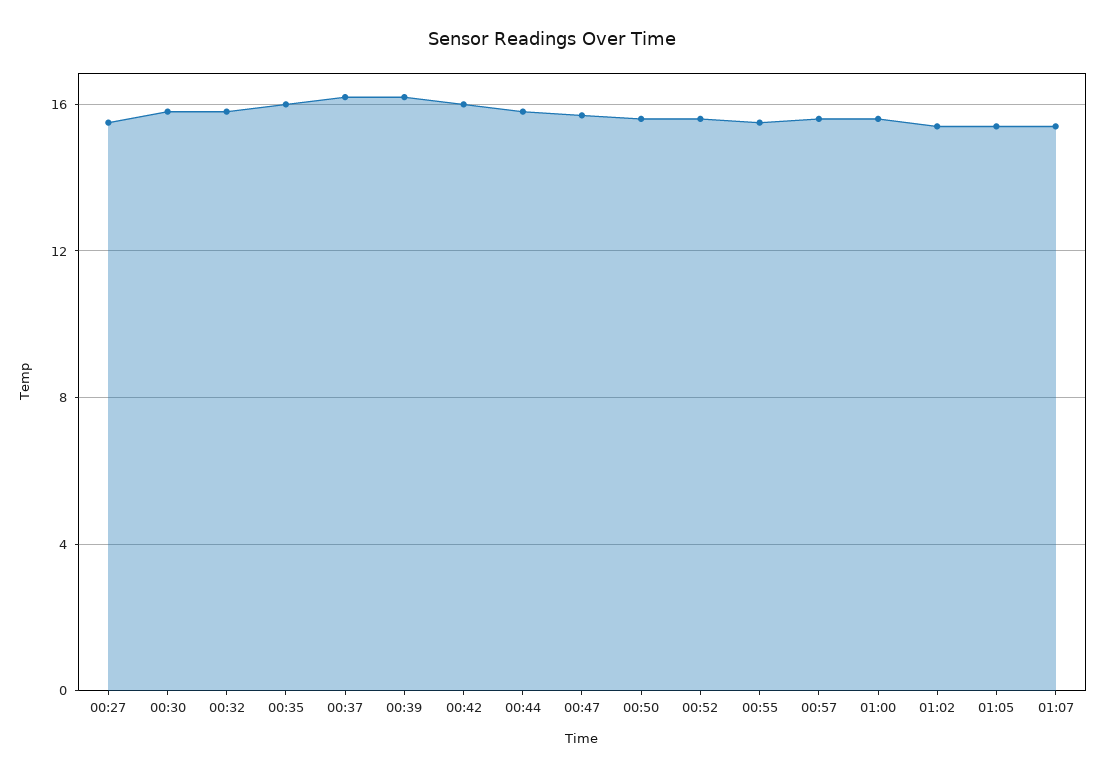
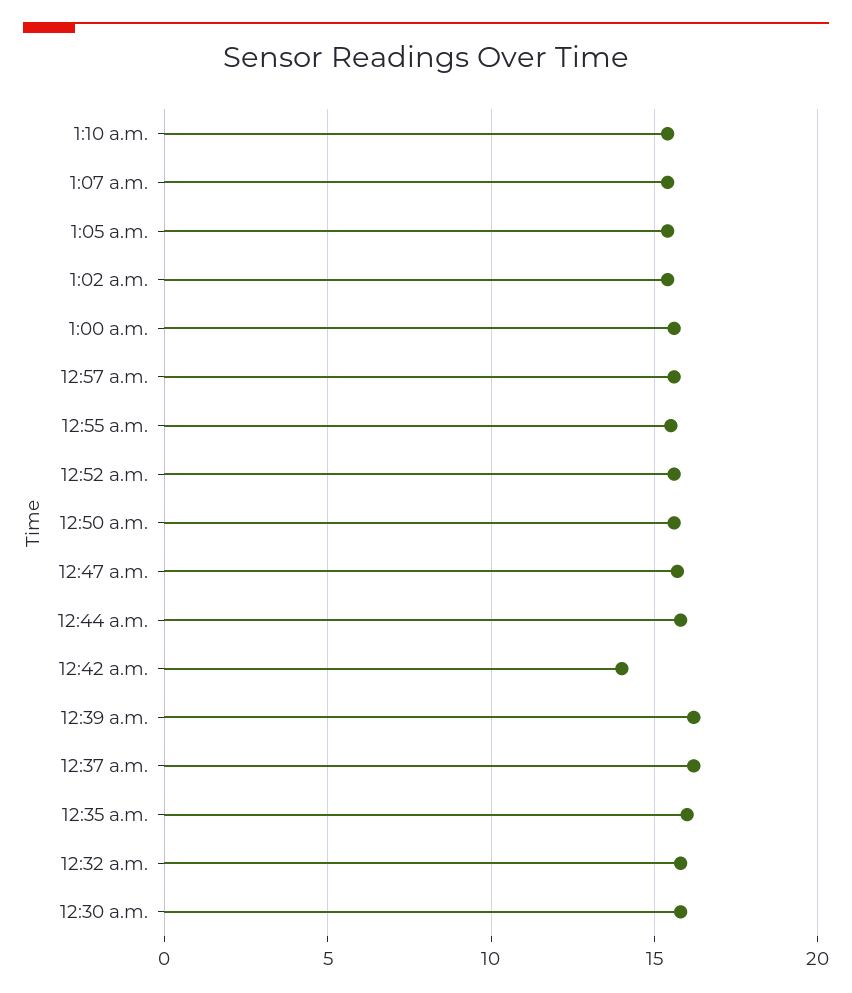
00:27: 15.5 -> none
00:42: 16 -> 14
1:10 a.m.: none -> 15.5

